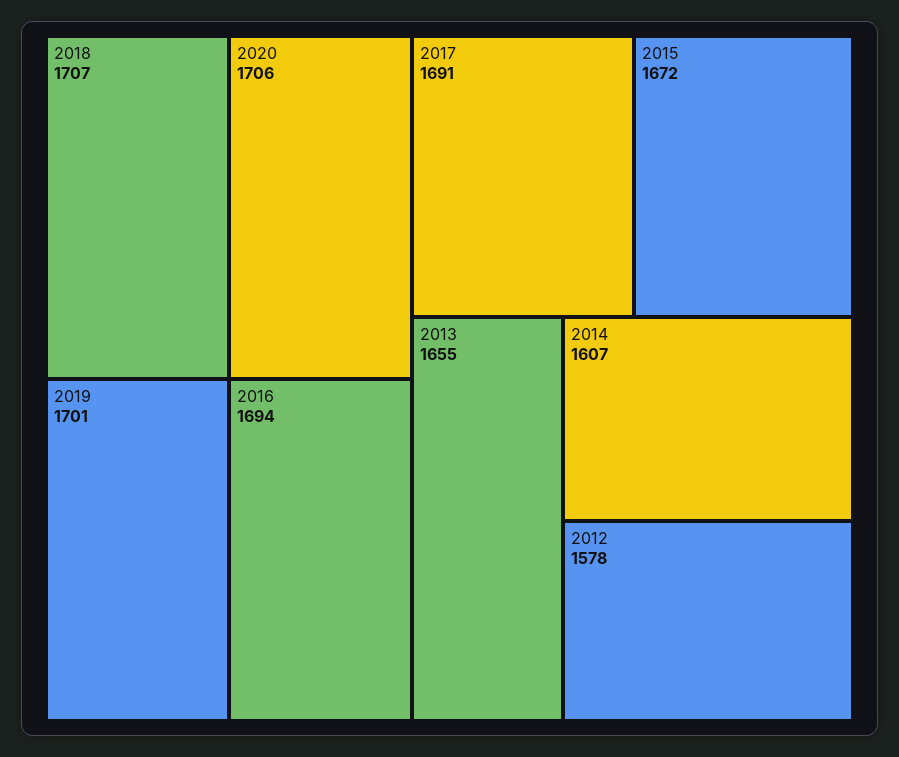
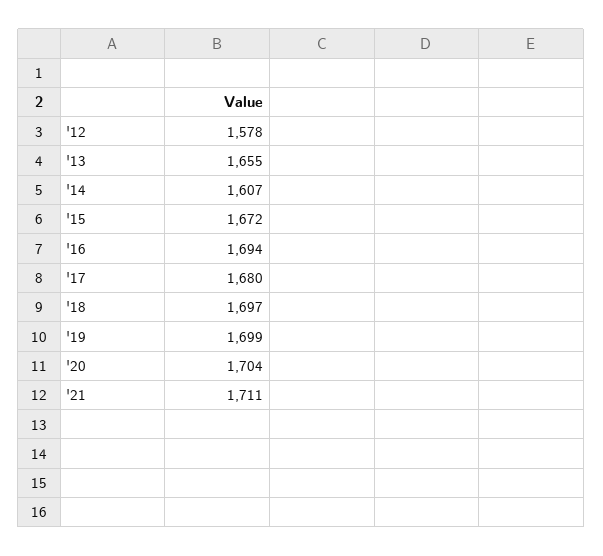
2018: 1707 -> 1697
2020: 1706 -> 1704
2019: 1701 -> 1699
2017: 1691 -> 1680
'21: none -> 1711

